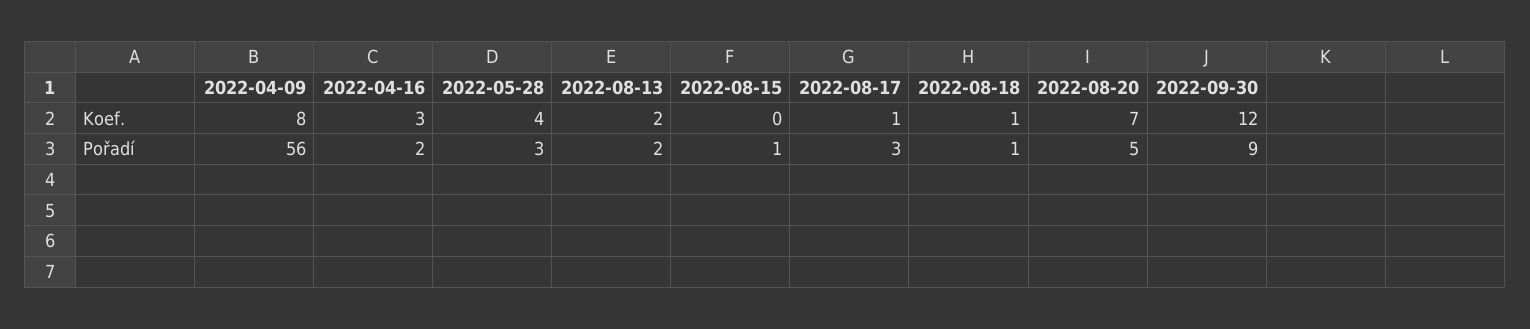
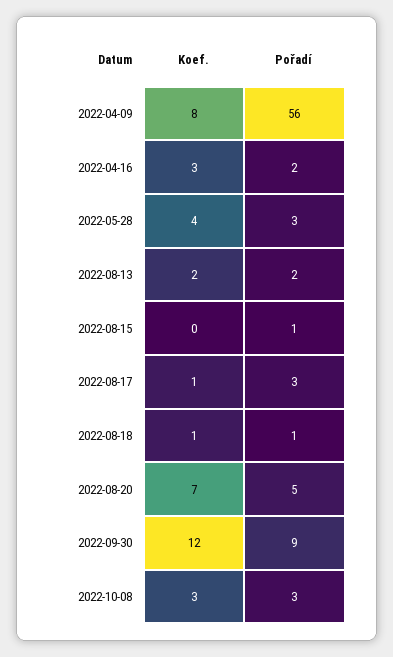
2022-10-08, Koef.: none -> 3
2022-10-08, Pořadí: none -> 3

